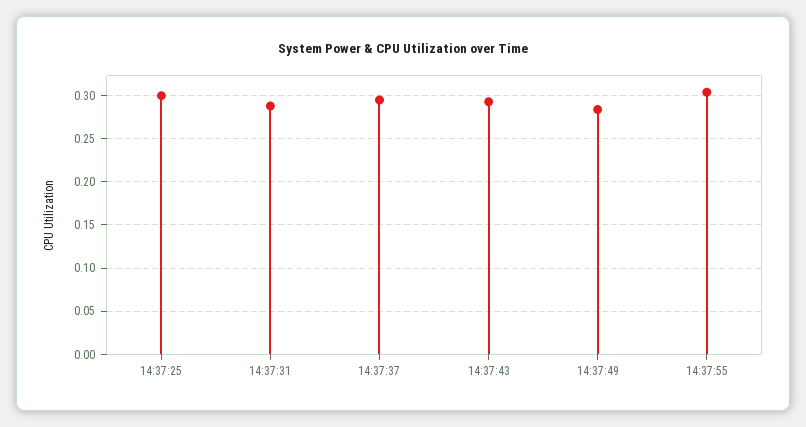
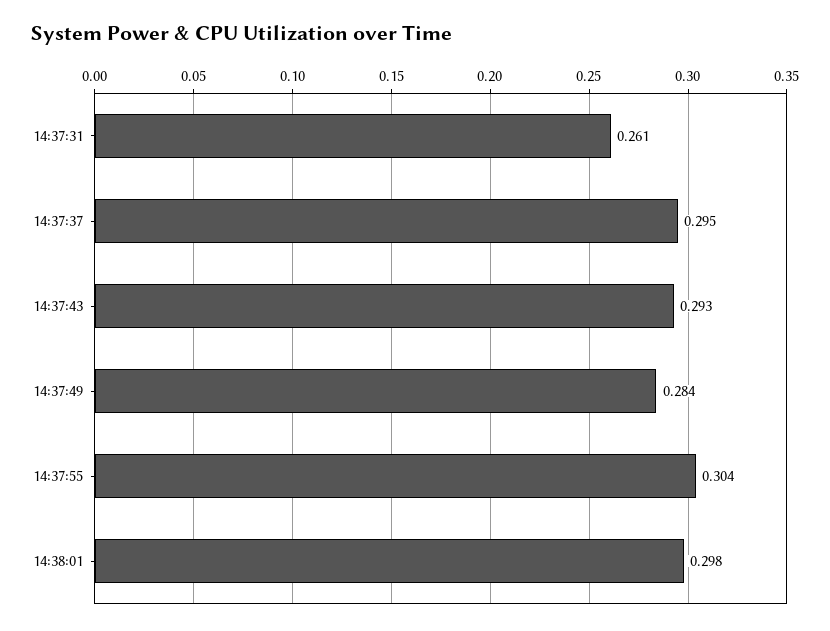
14:37:25: 0.3 -> none
14:37:31: 0.29 -> 0.261
14:38:01: none -> 0.298

